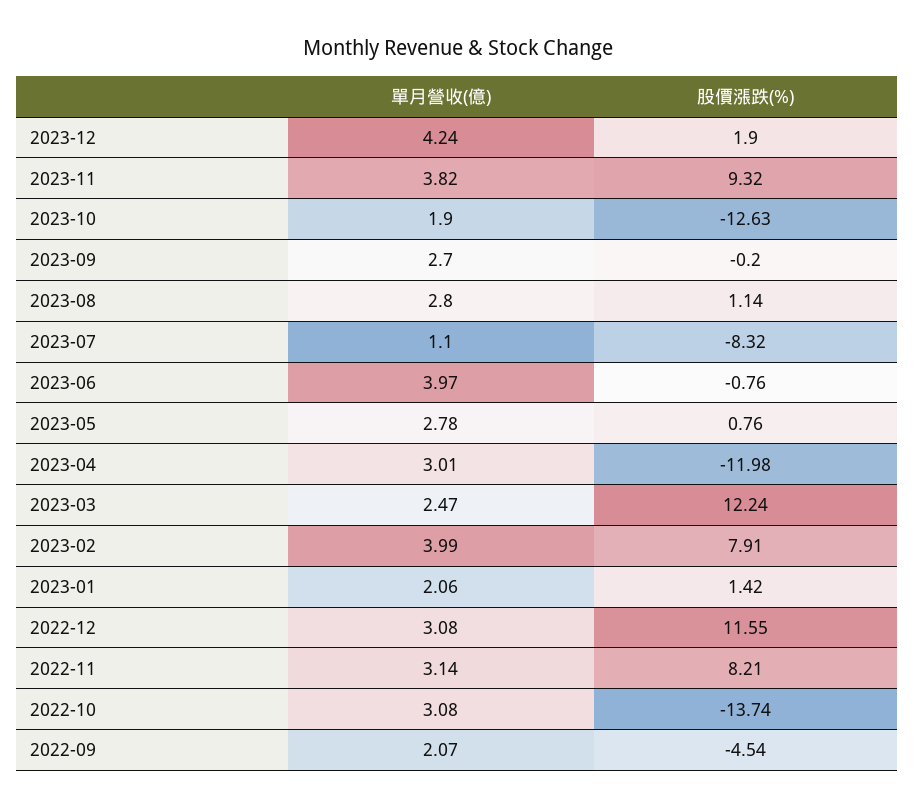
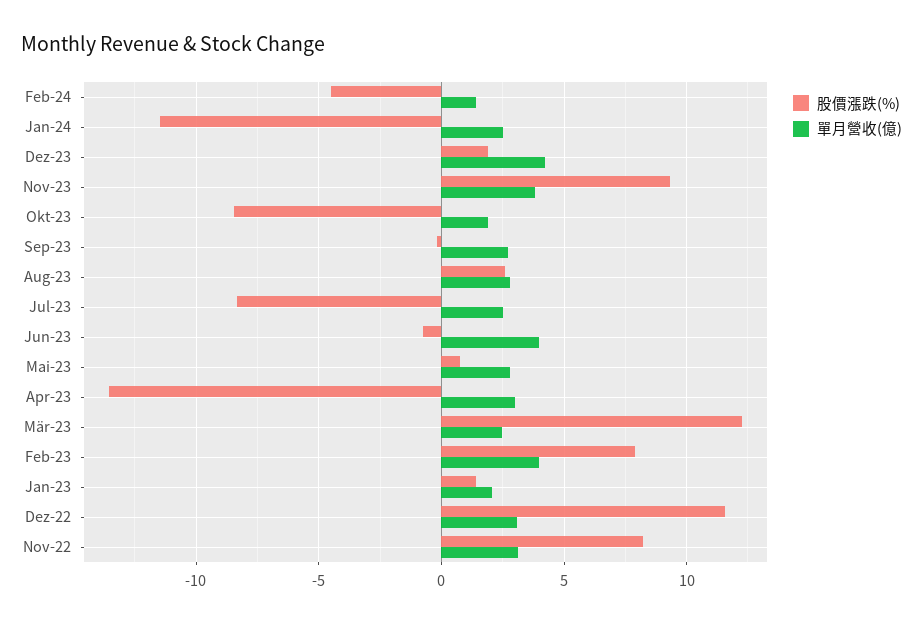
股價漲跌(%), 2023-10: -12.63 -> -8.5
股價漲跌(%), 2023-08: 1.14 -> 2.5
單月營收(億), 2023-07: 1.1 -> 2.5
股價漲跌(%), 2023-04: -11.98 -> -13.5
單月營收(億), 2022-10: 3.08 -> none
股價漲跌(%), 2022-10: -13.74 -> none
單月營收(億), 2022-09: 2.07 -> none
股價漲跌(%), 2022-09: -4.54 -> none
股價漲跌(%), Feb-24: none -> -4.5
單月營收(億), Feb-24: none -> 1.5
股價漲跌(%), Jan-24: none -> -11.5
單月營收(億), Jan-24: none -> 2.5

